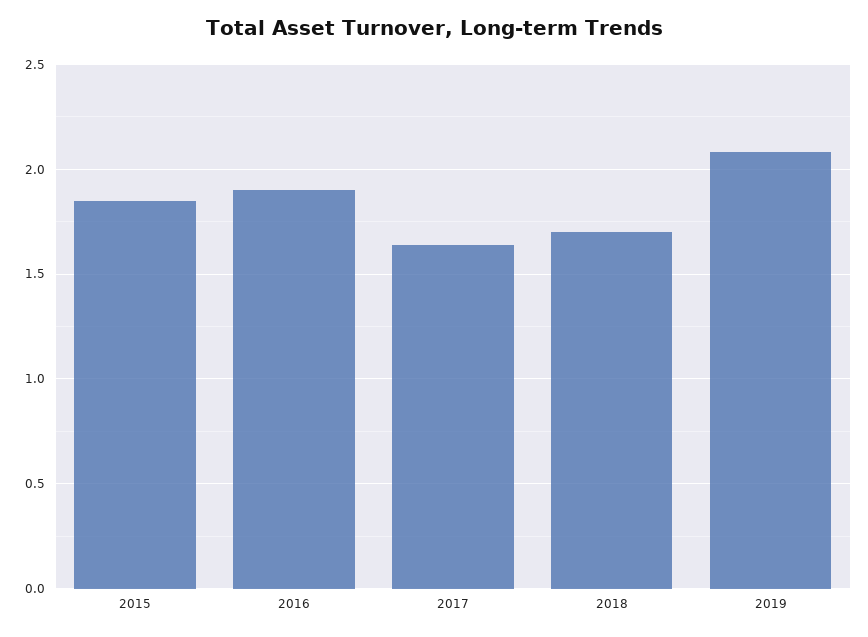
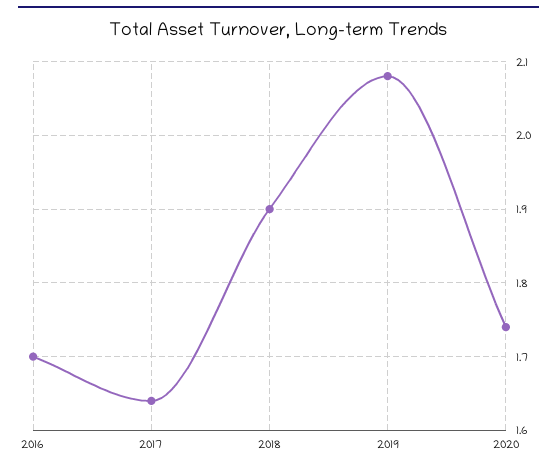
2015: 1.85 -> none
2016: 1.9 -> 1.7
2018: 1.7 -> 1.9
2020: none -> 1.74

